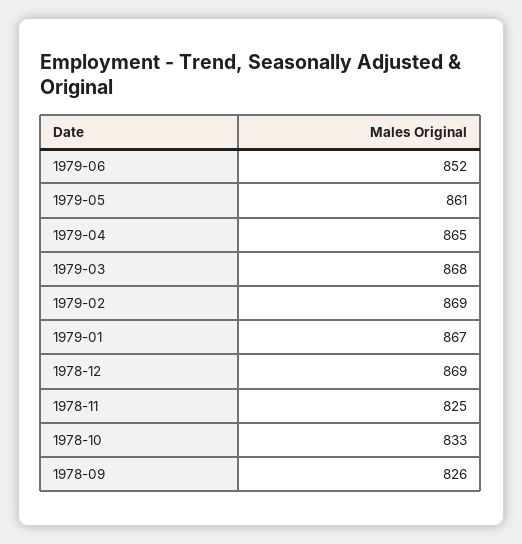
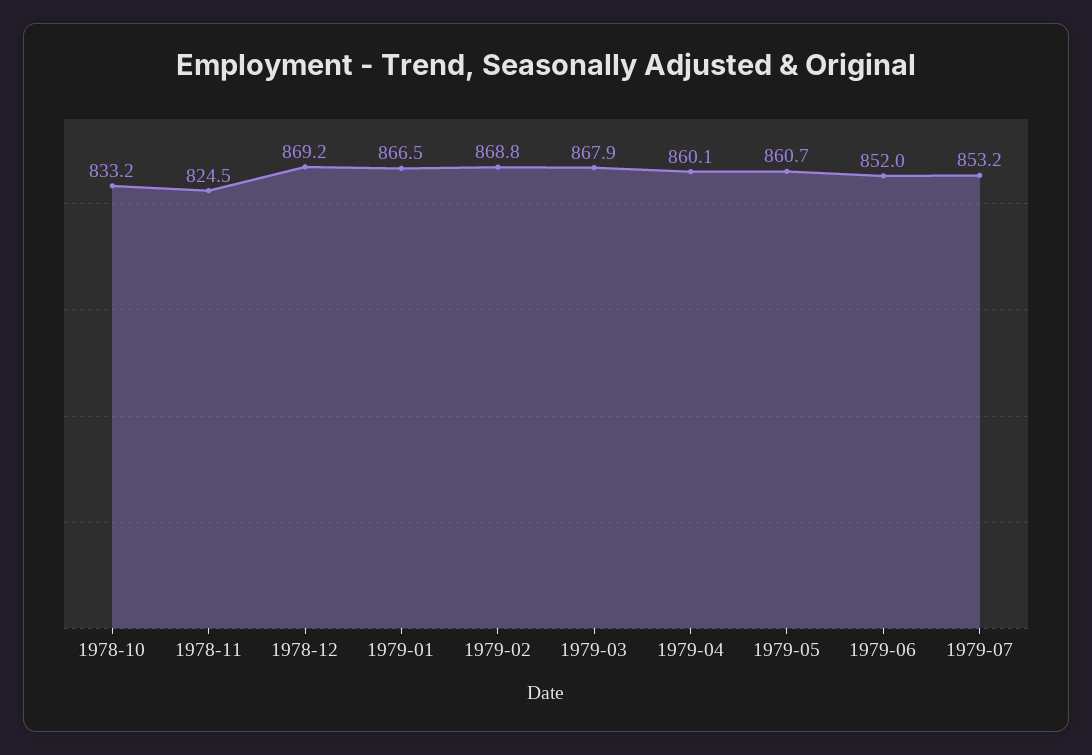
1979-04: 865 -> 860.1
1978-09: 826 -> none
1979-07: none -> 853.2

